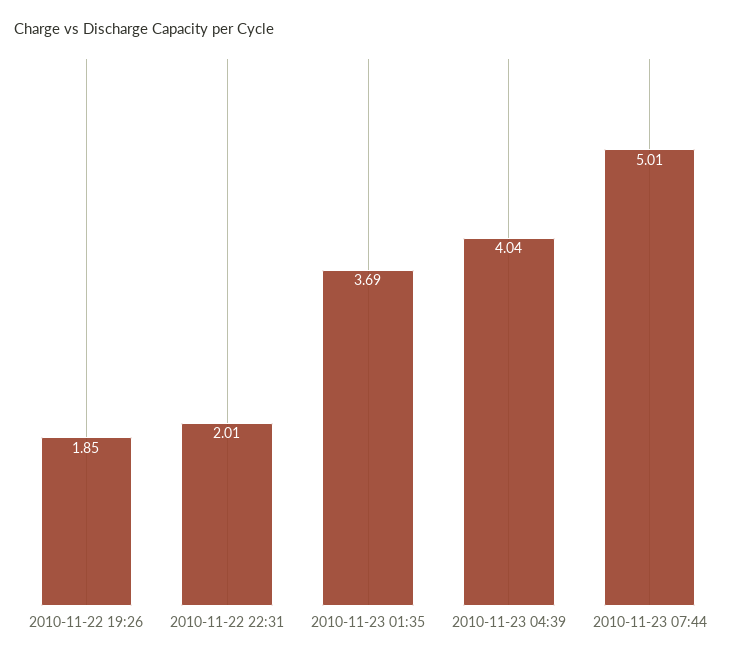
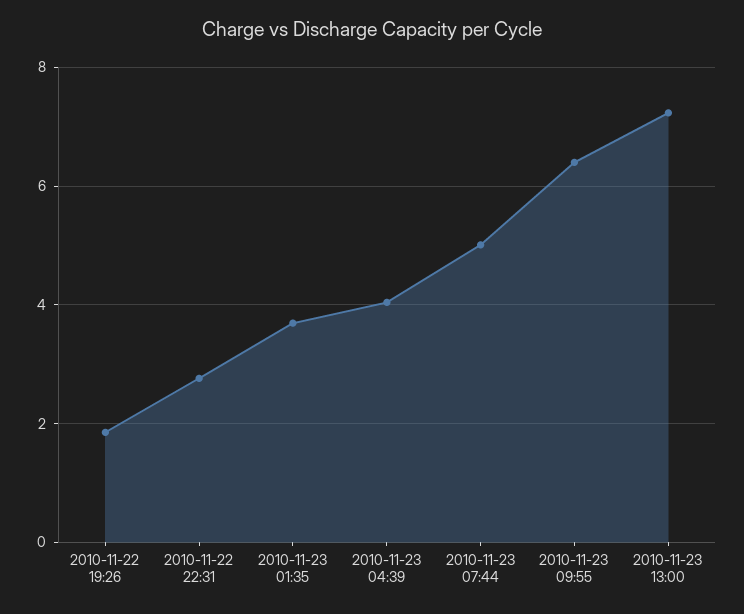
2010-11-22 22:31: 2.01 -> 2.8
2010-11-23 09:55: none -> 6.4
2010-11-23 13:00: none -> 7.2

